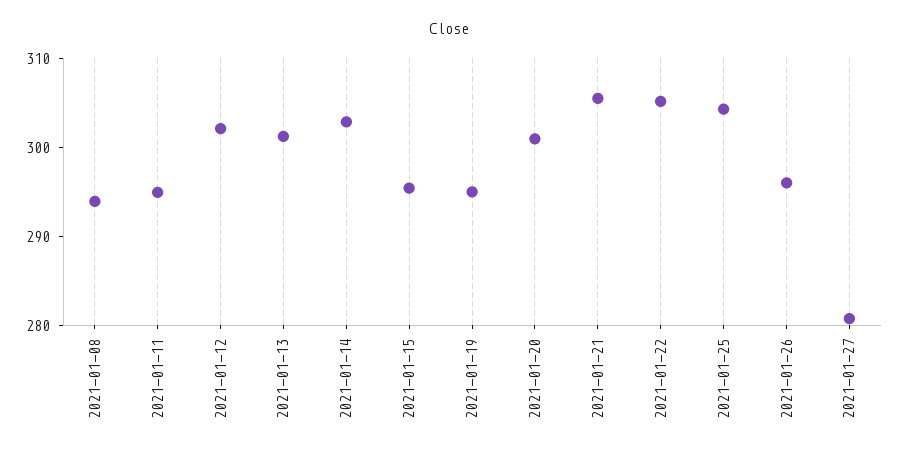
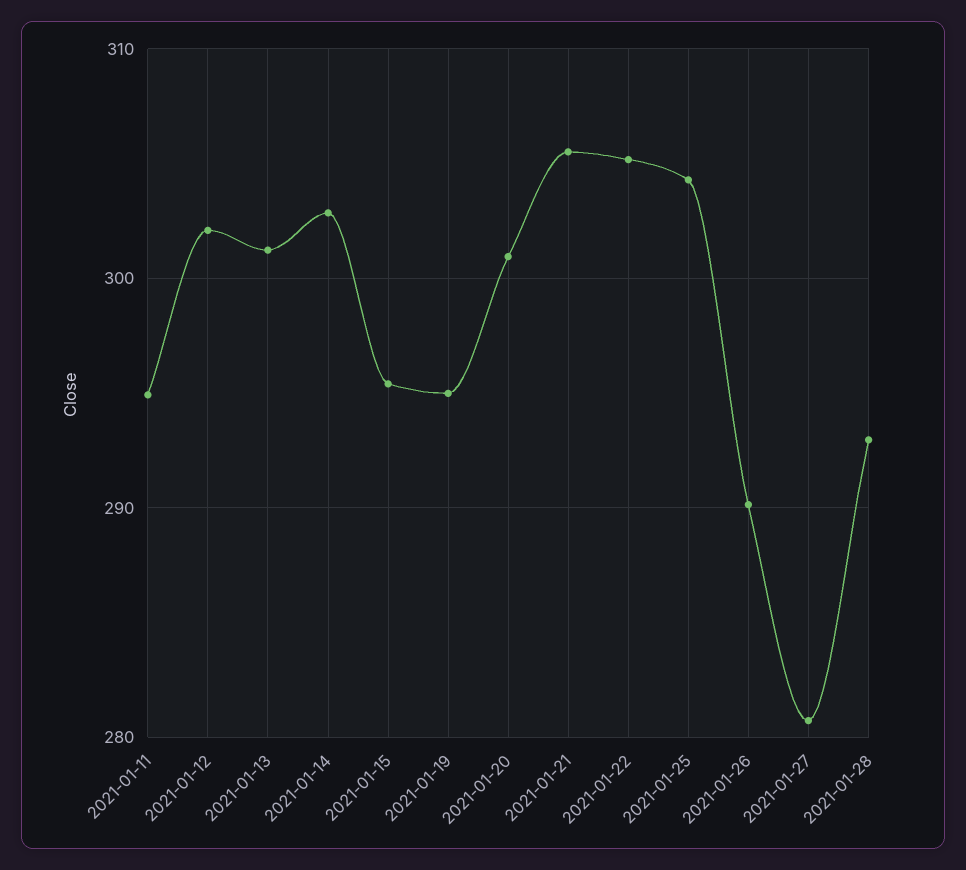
2021-01-08: 294 -> none
2021-01-26: 296 -> 290
2021-01-28: none -> 293

